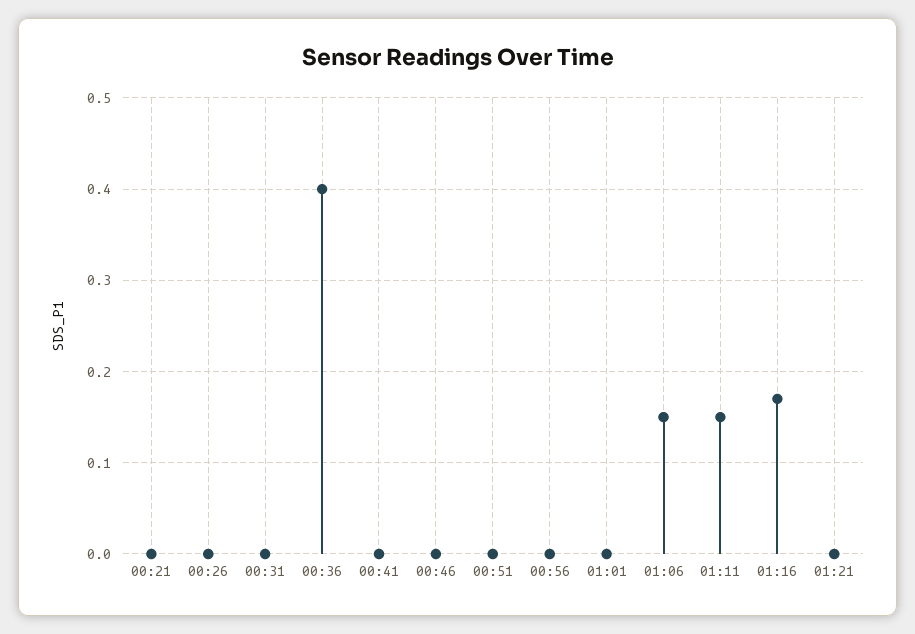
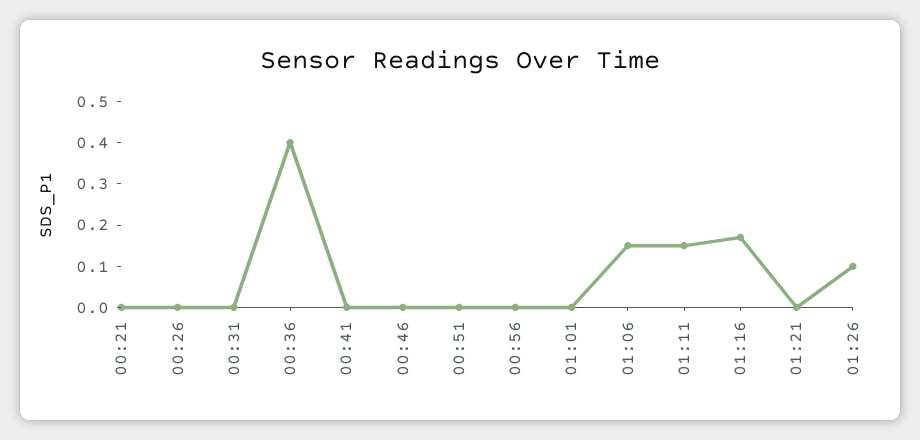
01:26: none -> 0.1

